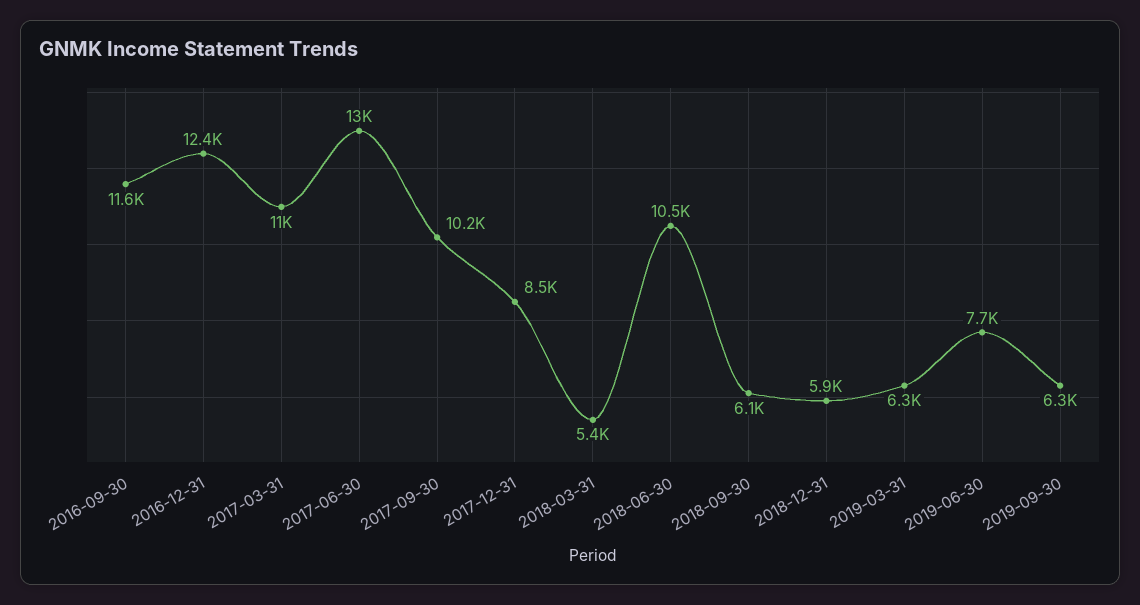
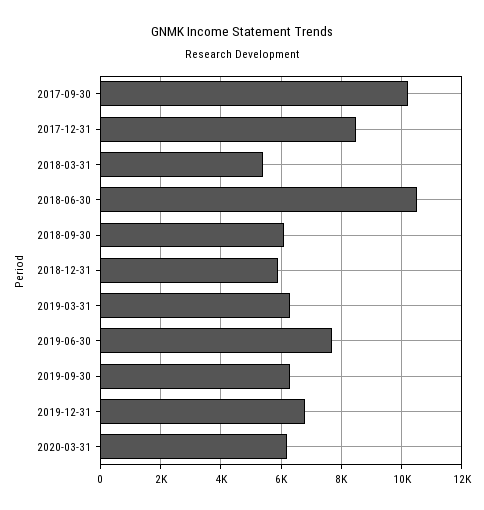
2016-09-30: 11600 -> none
2016-12-31: 12400 -> none
2017-03-31: 11000 -> none
2017-06-30: 13000 -> none
2019-12-31: none -> 6800
2020-03-31: none -> 6200

